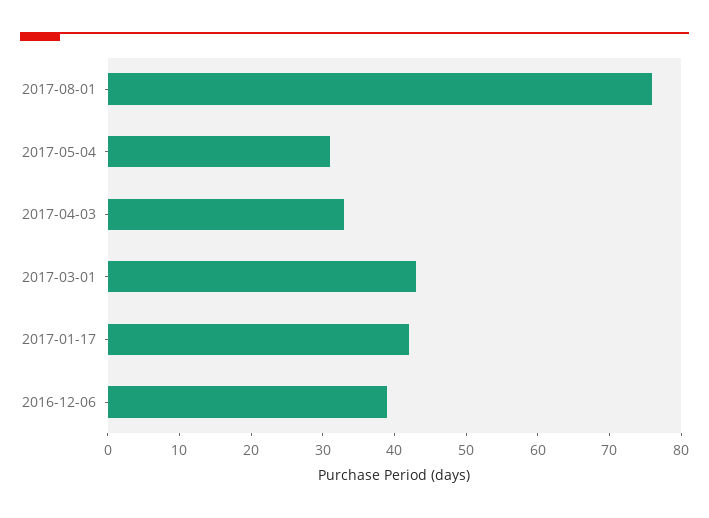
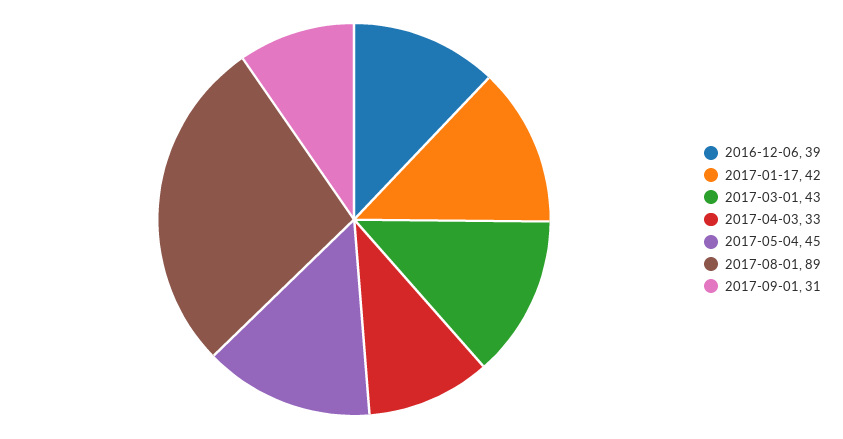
2017-08-01: 75 -> 89
2017-05-04: 30 -> 45
2017-09-01: none -> 31

